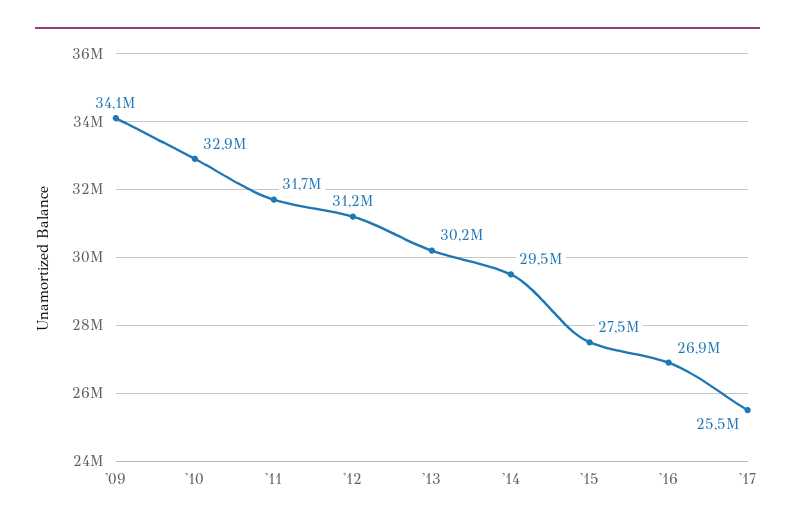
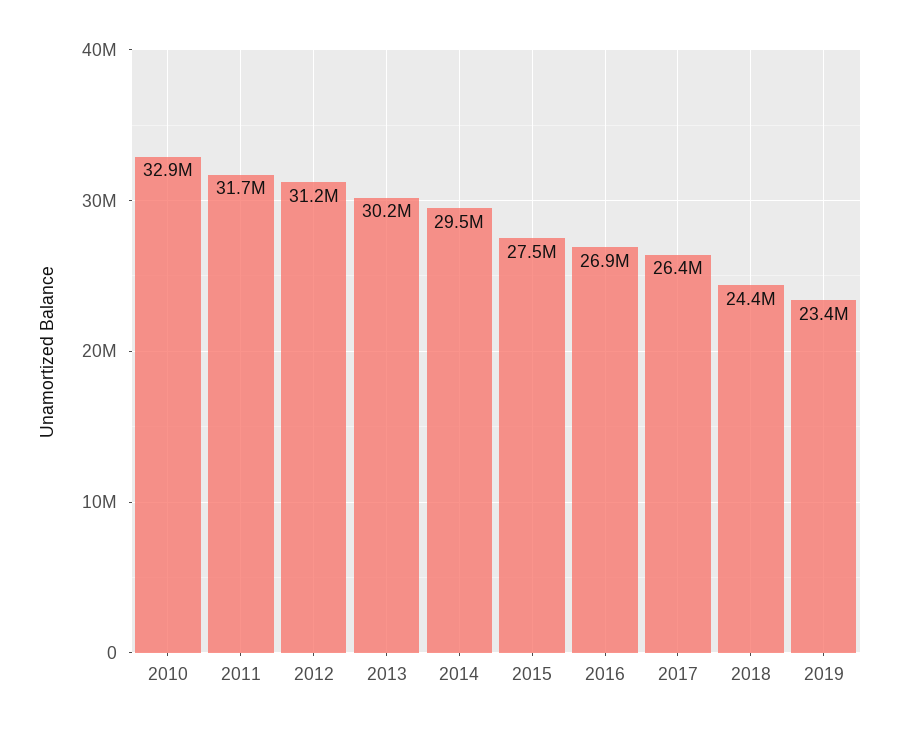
'09: 34100000 -> none
'17: 25500000 -> 26400000
2018: none -> 24400000
2019: none -> 23400000

